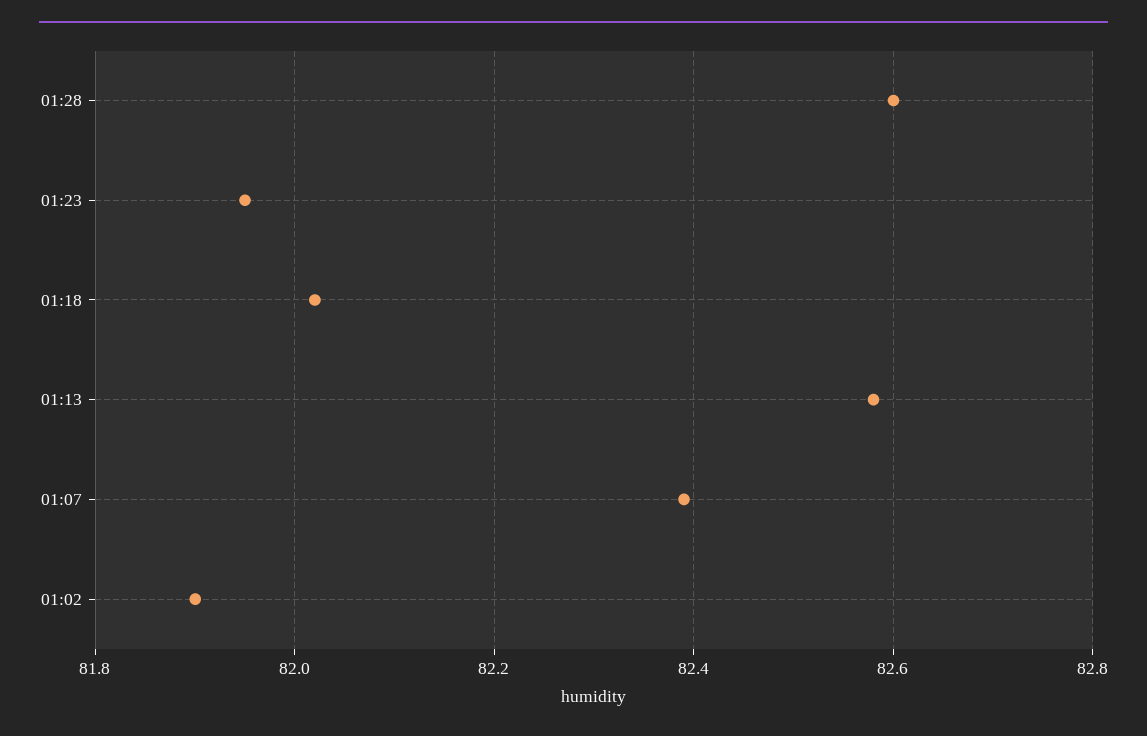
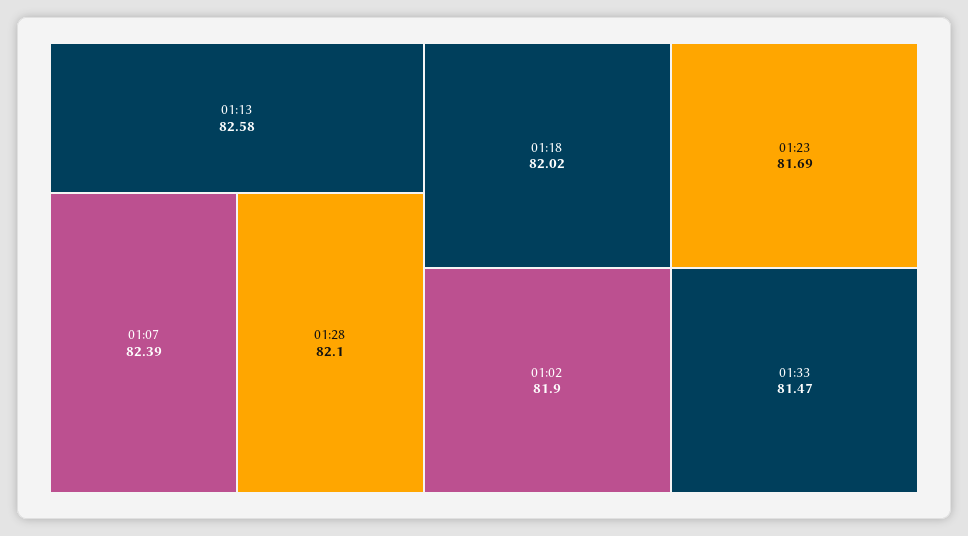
01:28: 82.6 -> 82.1
01:23: 81.95 -> 81.69
01:33: none -> 81.47

